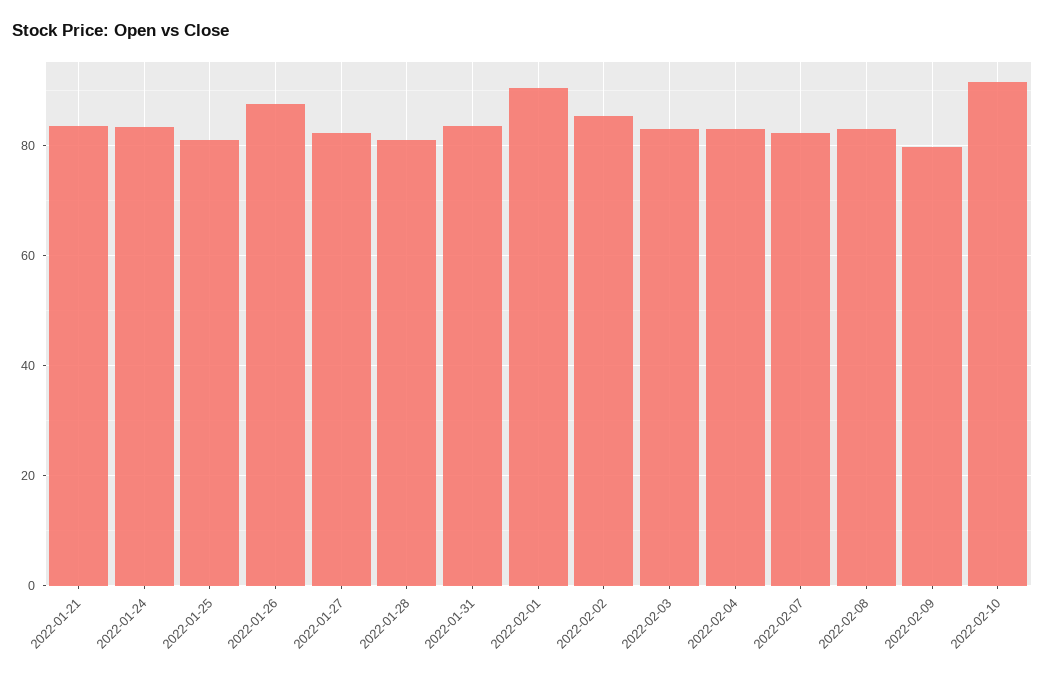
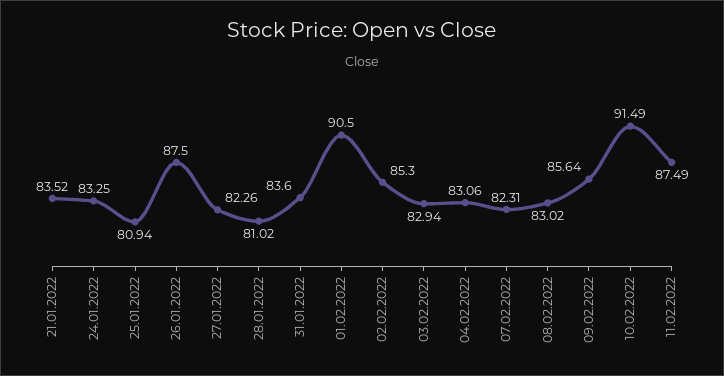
2022-02-09: 80 -> 85.64
11.02.2022: none -> 87.49

